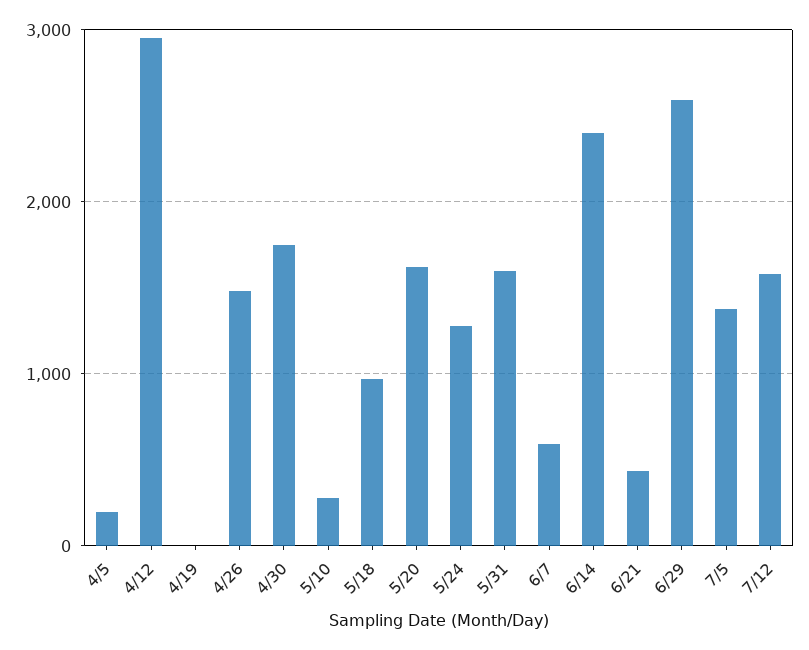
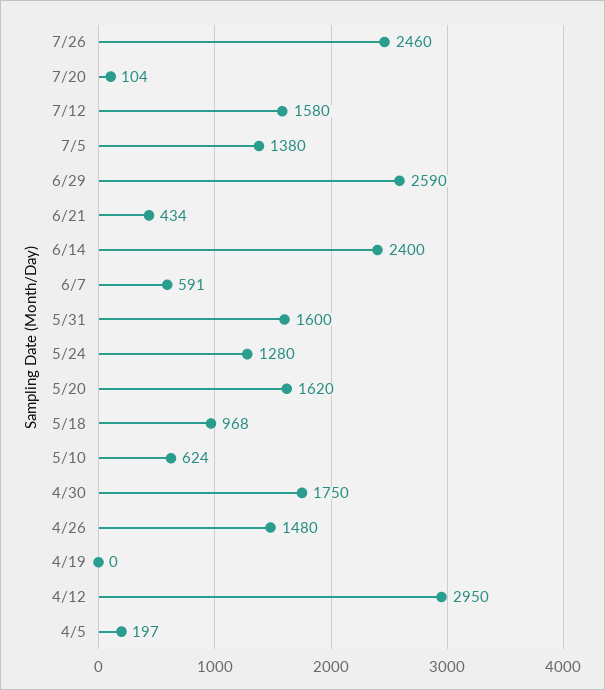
5/10: 300 -> 624
7/26: none -> 2460
7/20: none -> 104

